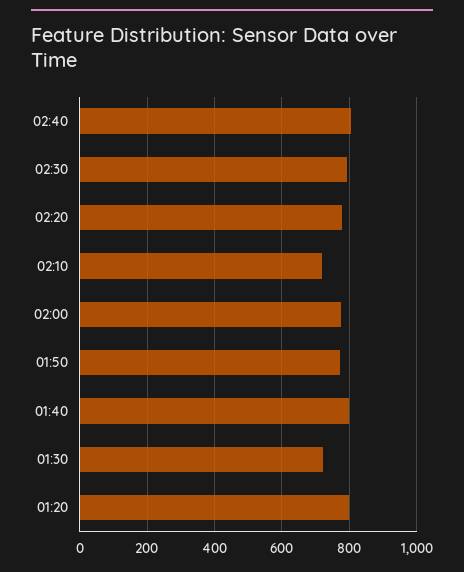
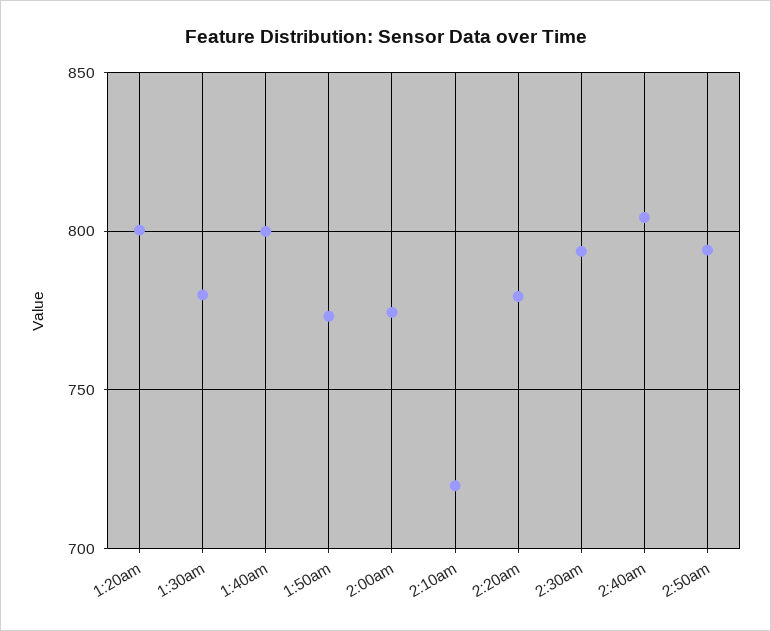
01:30: 720 -> 780
2:50am: none -> 795

